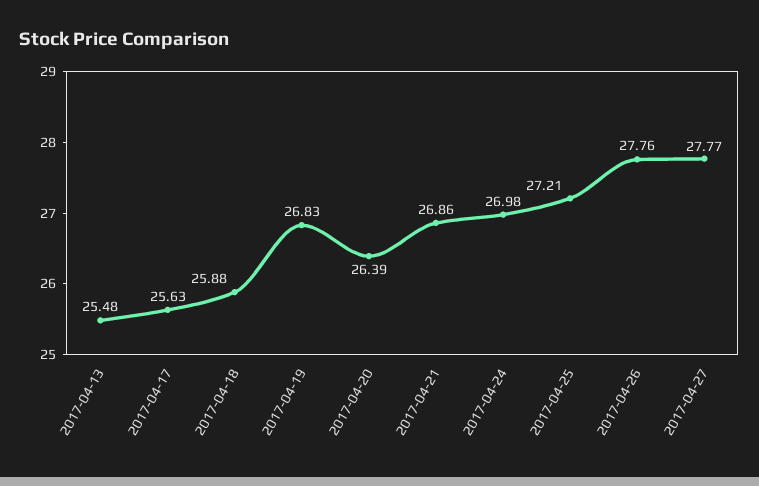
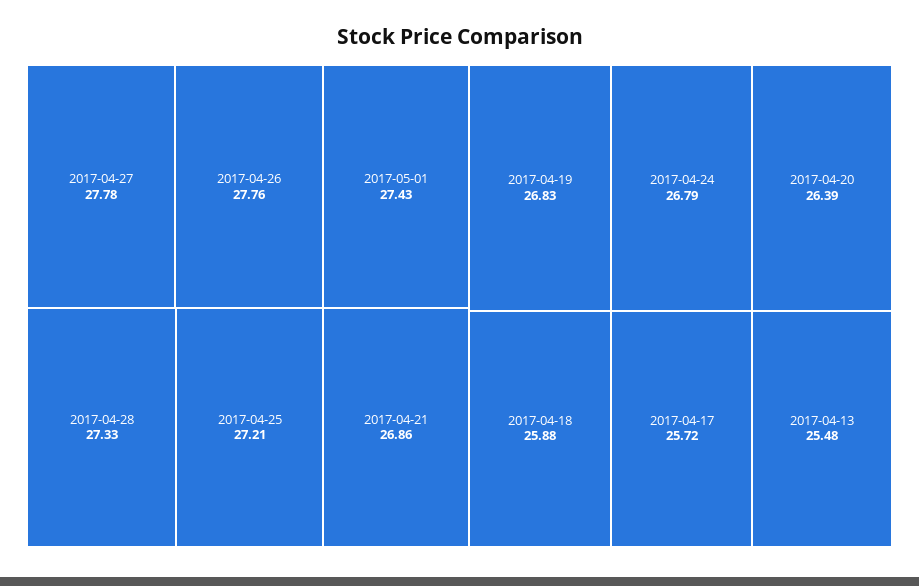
2017-04-17: 25.63 -> 25.72
2017-04-24: 26.98 -> 26.79
2017-04-27: 27.77 -> 27.78
2017-05-01: none -> 27.43
2017-04-28: none -> 27.33

